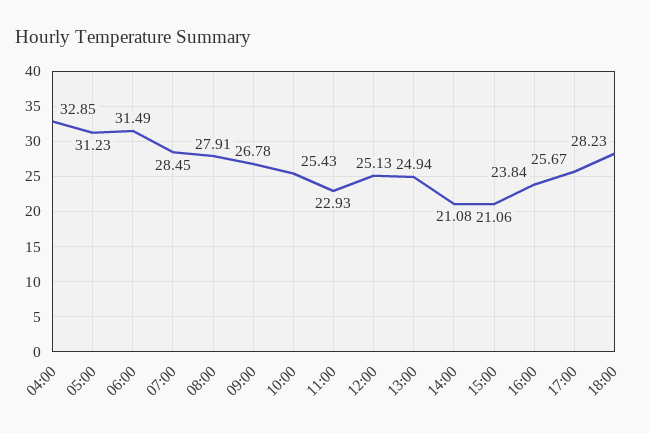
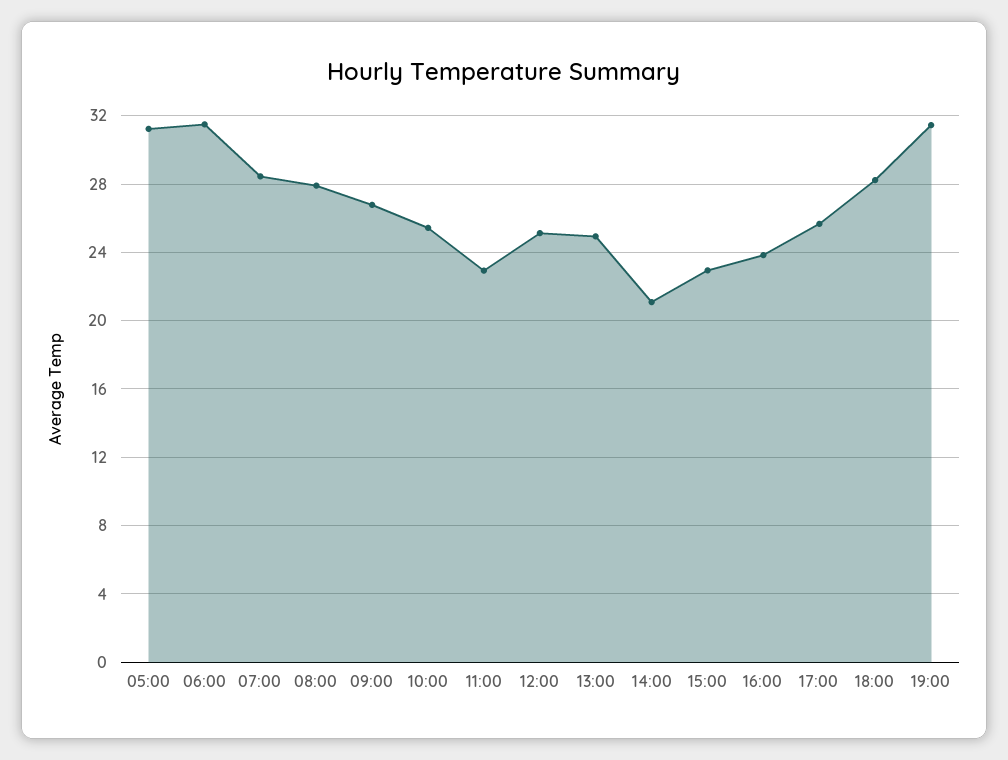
04:00: 32.85 -> none
15:00: 21.06 -> 23
19:00: none -> 31.5

